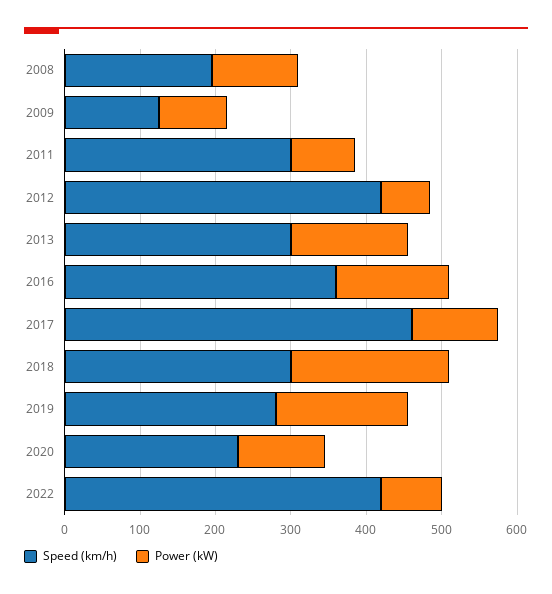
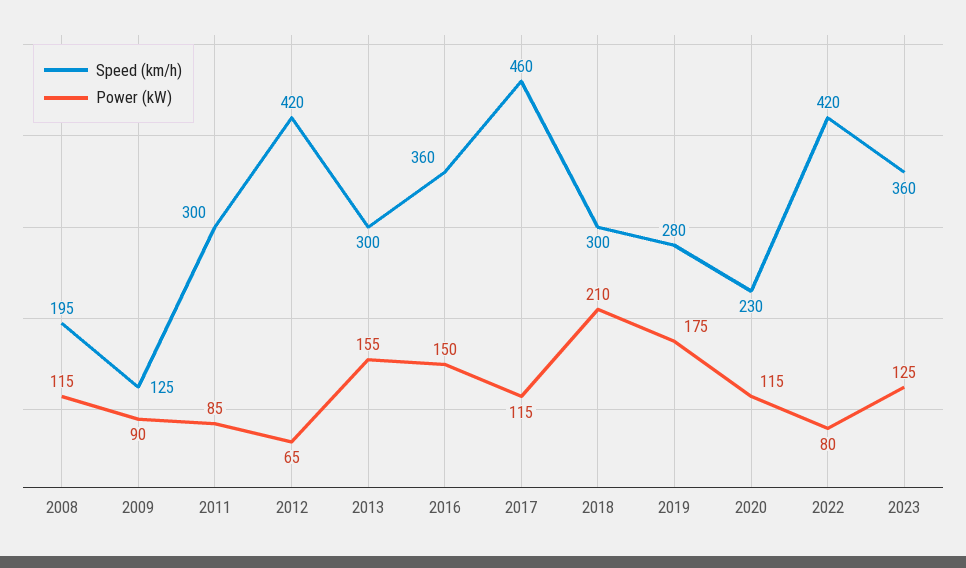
Speed (km/h), 2023: none -> 360
Power (kW), 2023: none -> 125

